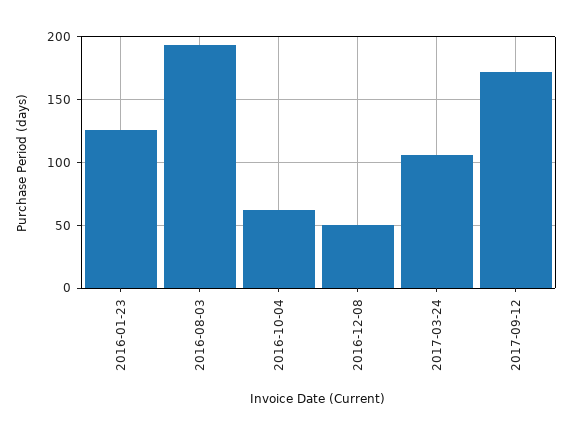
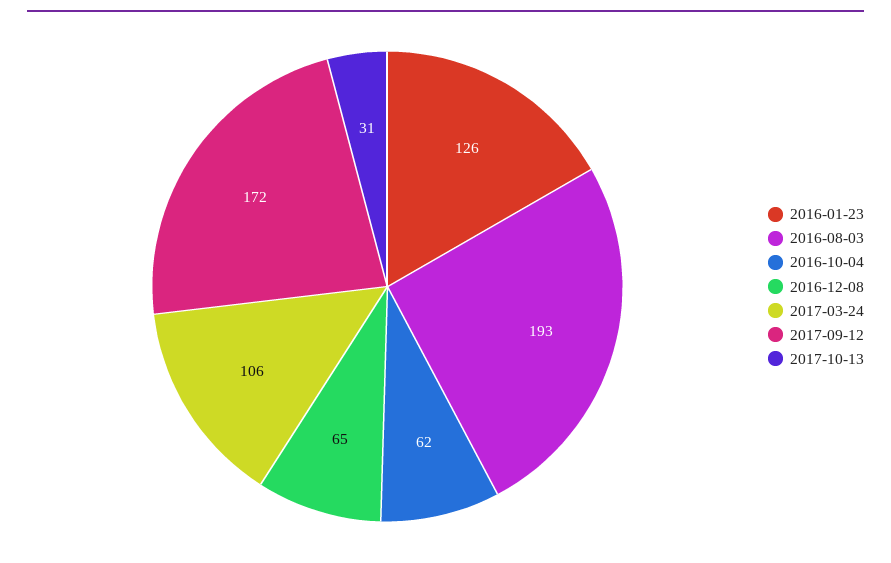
2016-12-08: 50 -> 65
2017-10-13: none -> 31

